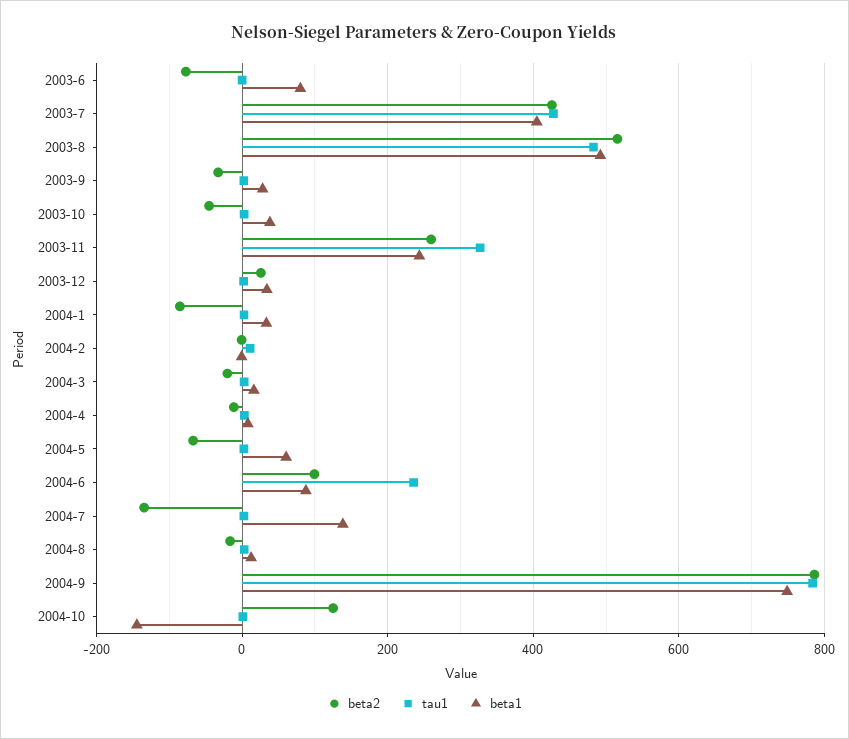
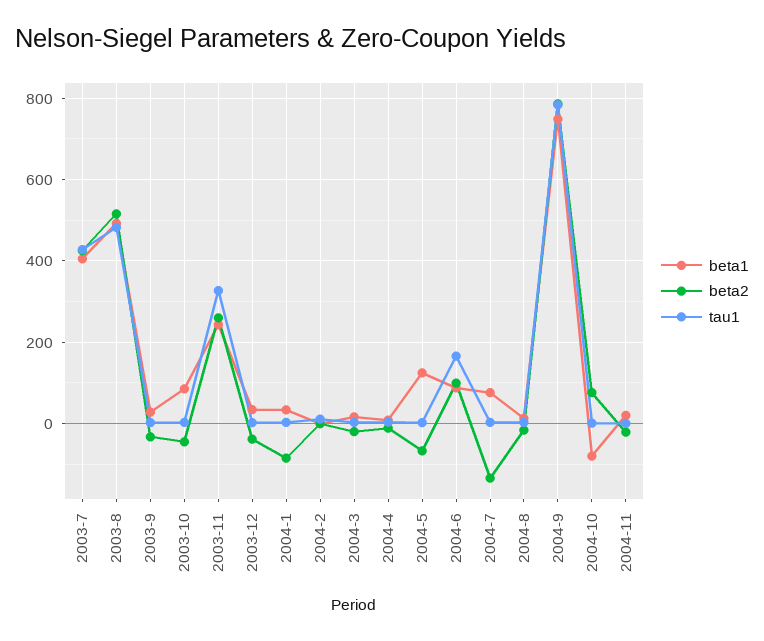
beta2, 2003-6: -80 -> none
tau1, 2003-6: 0 -> none
beta1, 2003-6: 80 -> none
beta1, 2003-10: 40 -> 80
beta2, 2003-12: 20 -> -40
beta1, 2004-5: 60 -> 120
tau1, 2004-6: 240 -> 160
beta1, 2004-7: 140 -> 80
beta2, 2004-10: 120 -> 80
beta1, 2004-10: -140 -> -80
beta1, 2004-11: none -> 20
beta2, 2004-11: none -> -20
tau1, 2004-11: none -> 0

